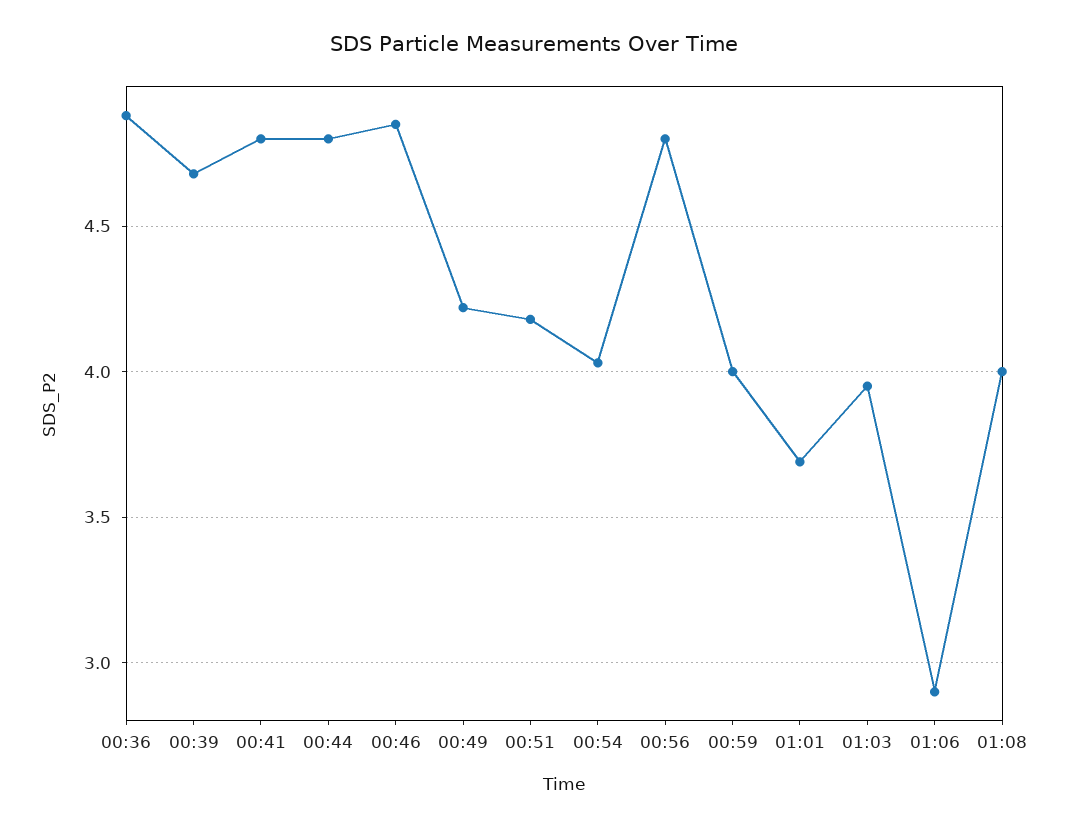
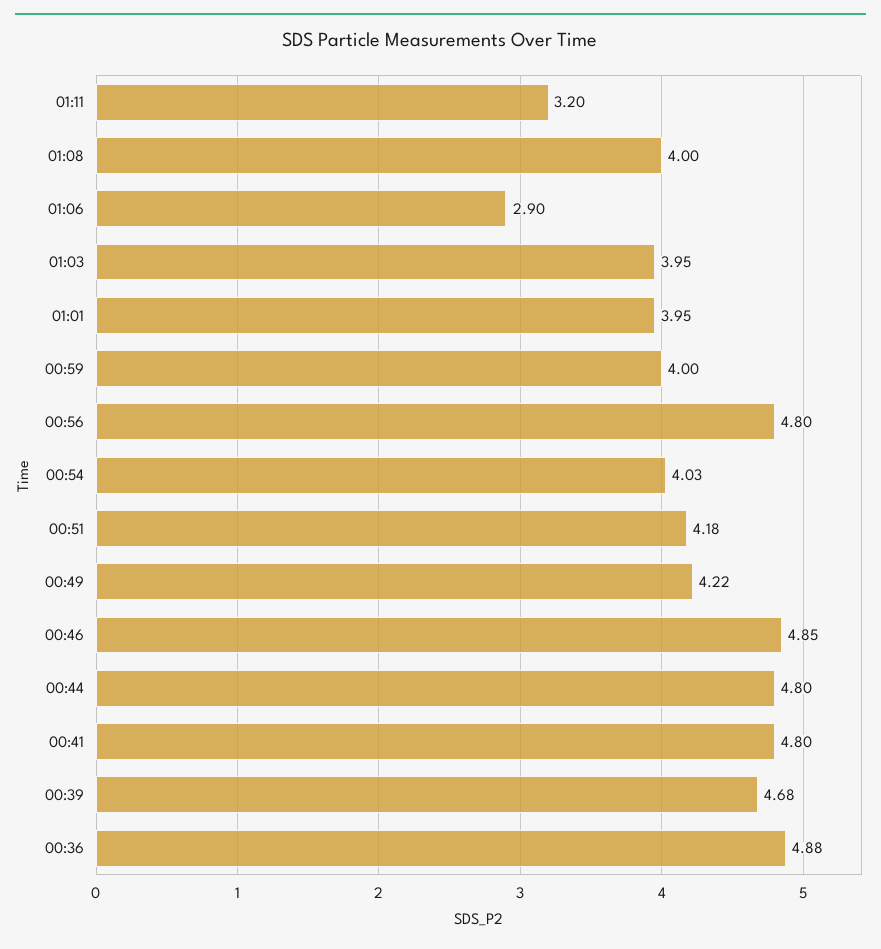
01:01: 3.7 -> 3.95
01:11: none -> 3.2

